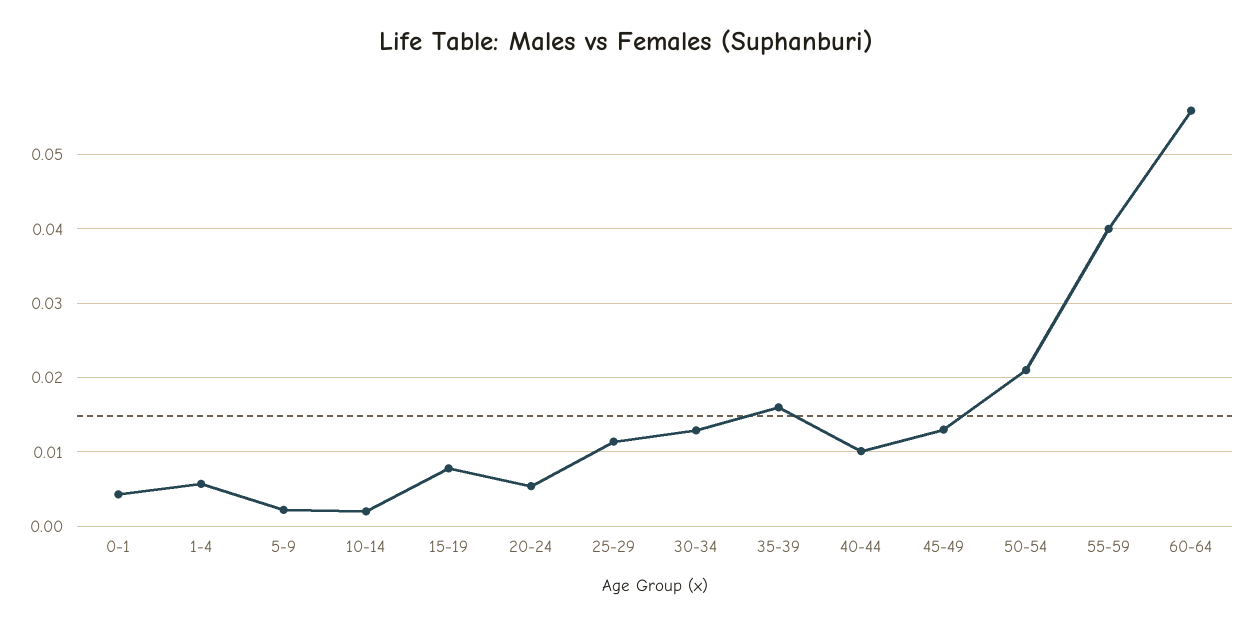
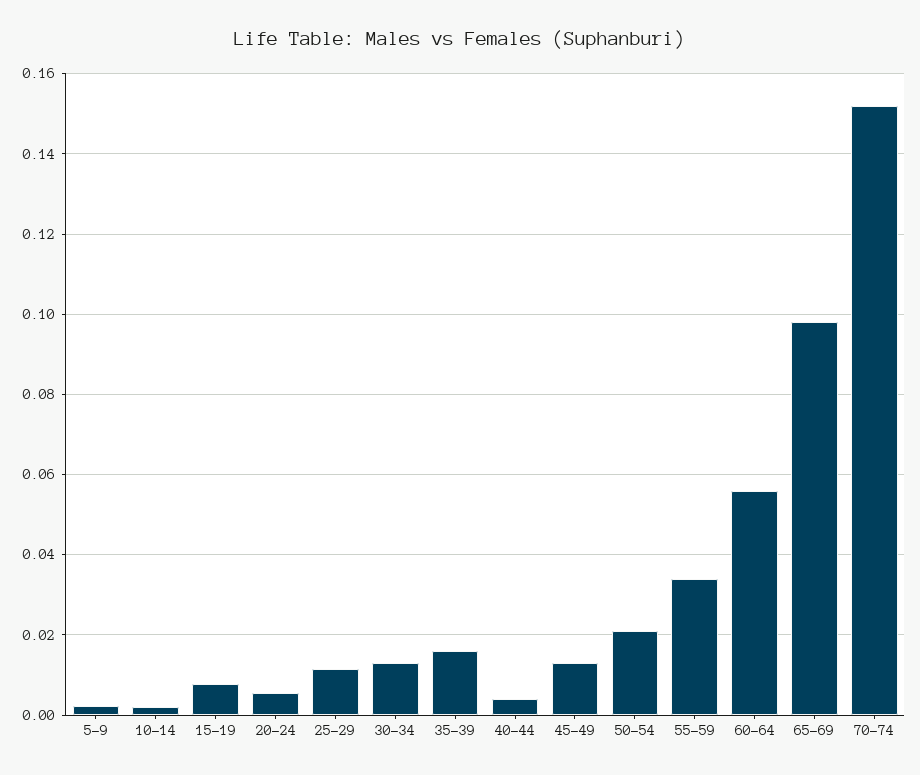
0-1: 0.004 -> none
1-4: 0.006 -> none
40-44: 0.01 -> 0.004
55-59: 0.04 -> 0.034
65-69: none -> 0.098
70-74: none -> 0.152

